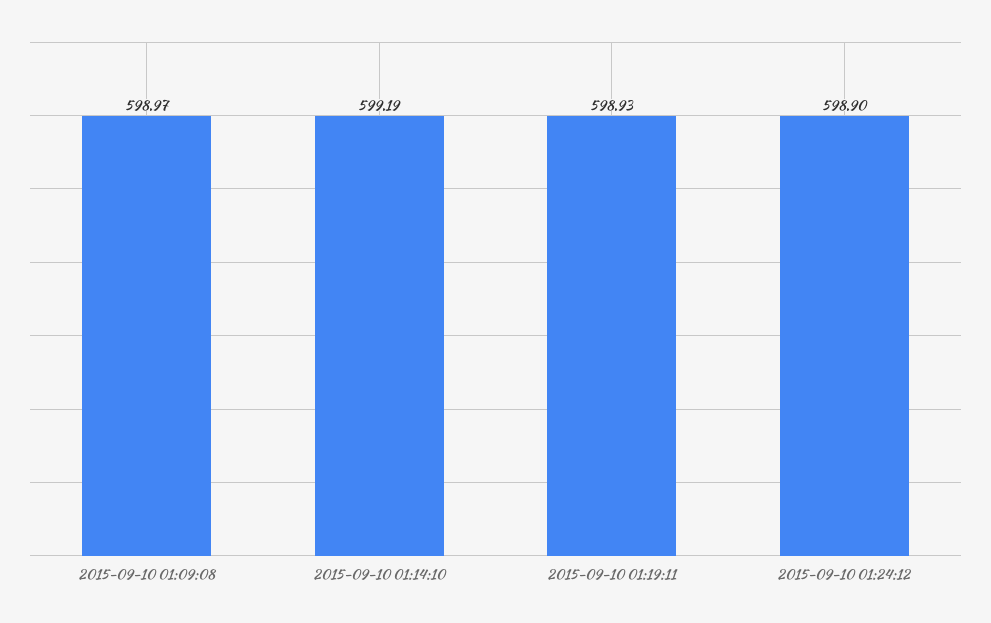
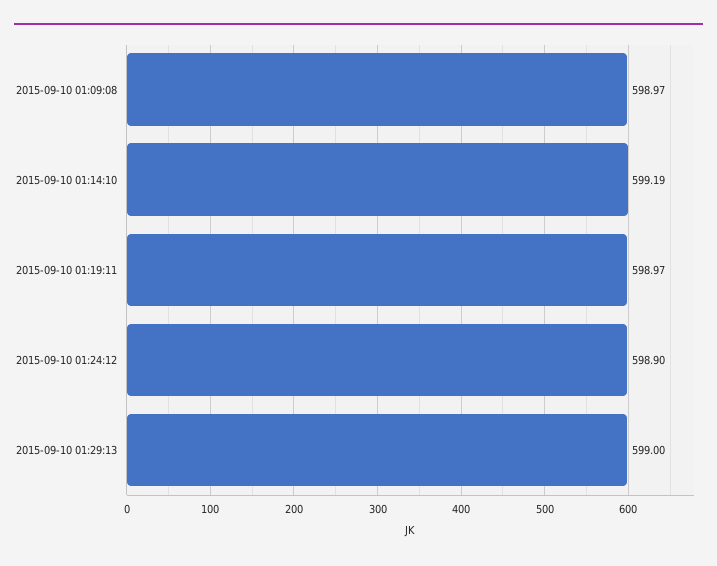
2015-09-10 01:19:11: 598.93 -> 598.97
2015-09-10 01:29:13: none -> 599

